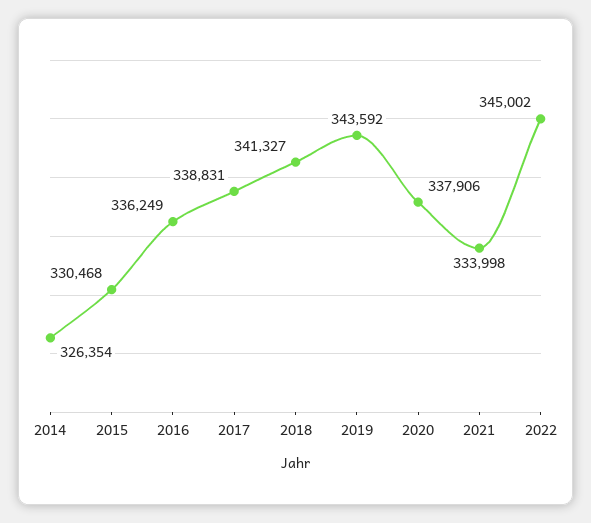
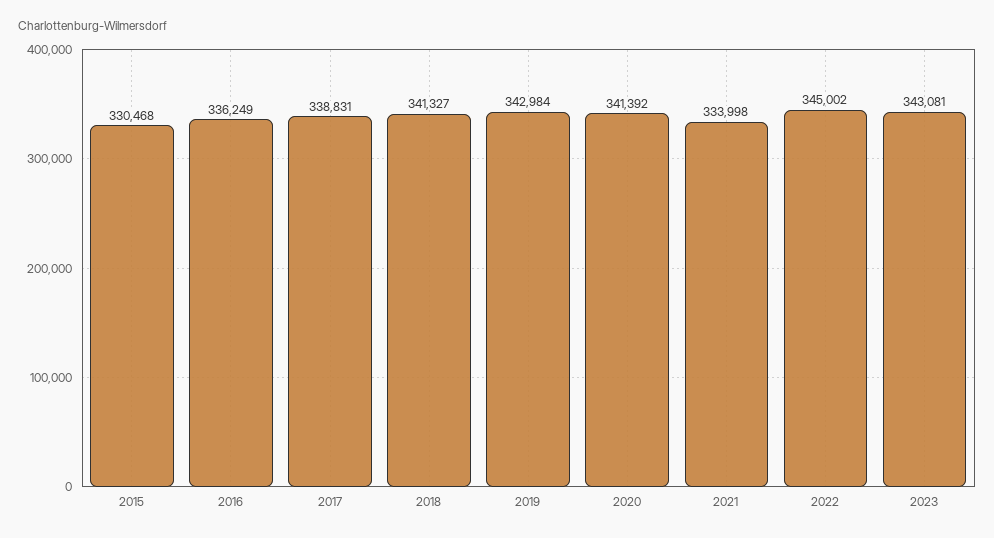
2014: 326354 -> none
2019: 343592 -> 342984
2020: 337906 -> 341392
2023: none -> 343081

